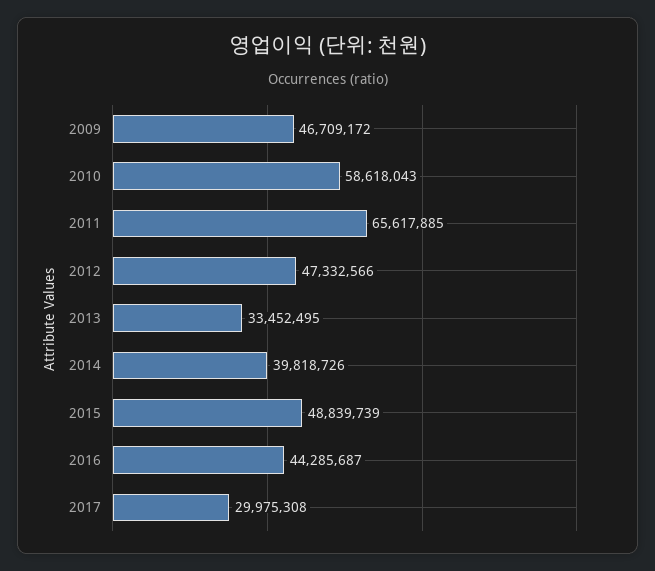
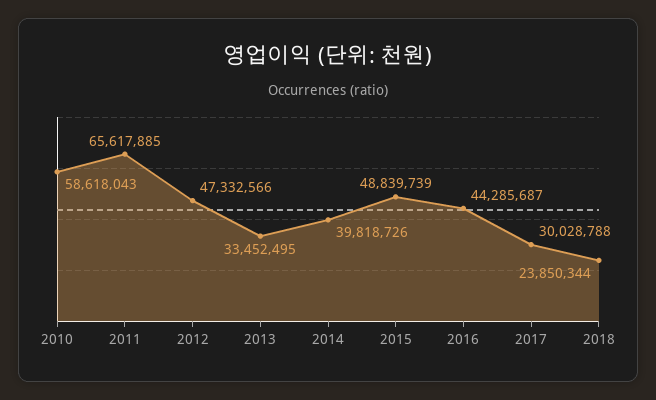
2009: 46709172 -> none
2017: 29975308 -> 30028788
2018: none -> 23850344

